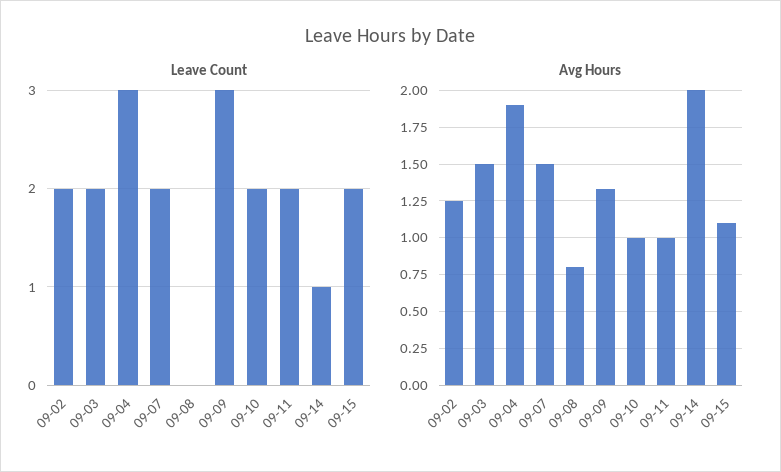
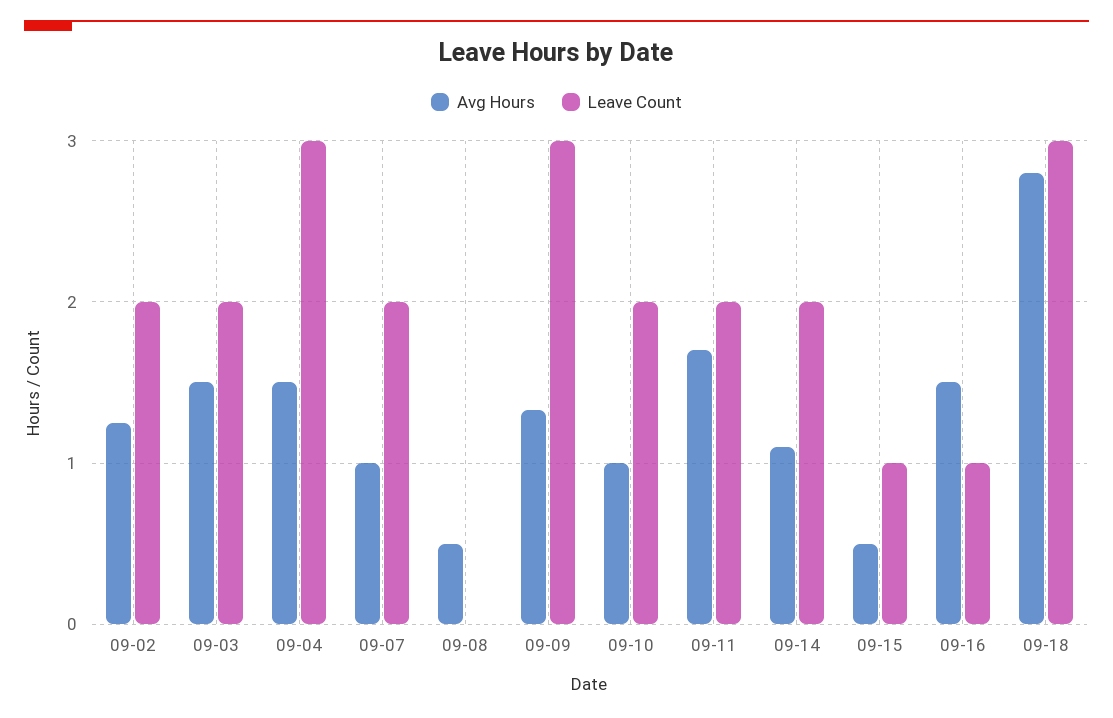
Leave Count, 09-14: 1 -> 2
Leave Count, 09-15: 2 -> 1
Avg Hours, 09-04: 1.9 -> 1.5
Avg Hours, 09-07: 1.5 -> 1
Avg Hours, 09-08: 0.8 -> 0.5
Avg Hours, 09-11: 1 -> 1.7
Avg Hours, 09-14: 2 -> 1.1
Avg Hours, 09-15: 1.1 -> 0.5
Avg Hours, 09-16: none -> 1.5
Leave Count, 09-16: none -> 1
Avg Hours, 09-18: none -> 2.8
Leave Count, 09-18: none -> 3

